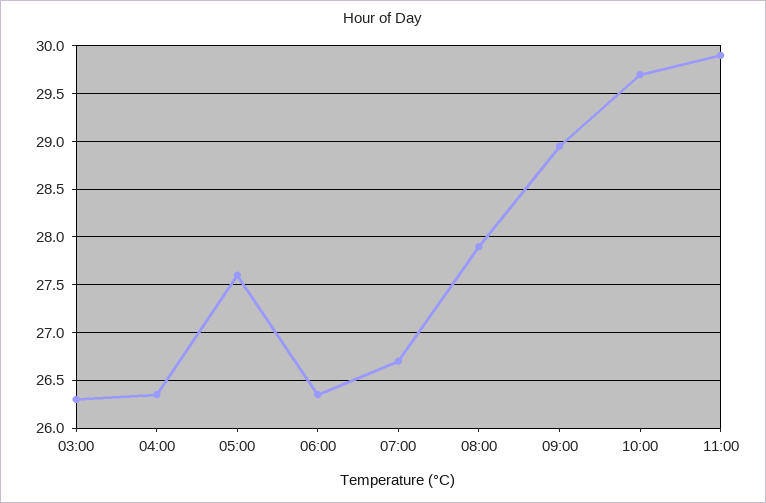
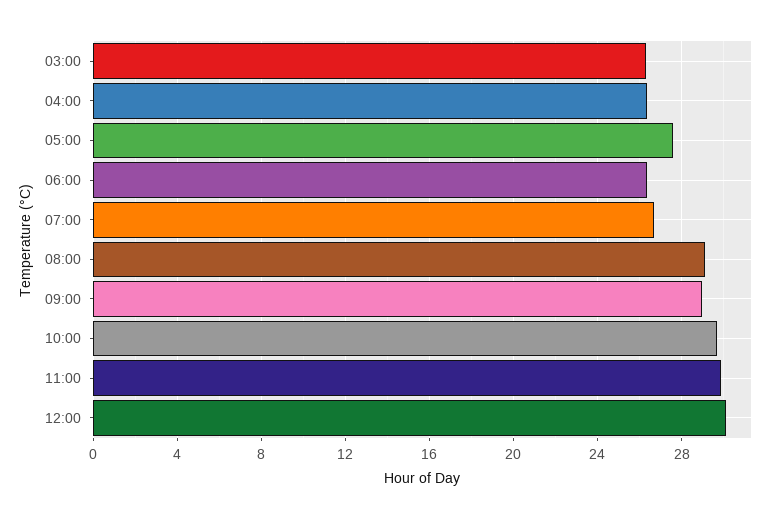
08:00: 27.9 -> 29
12:00: none -> 30

